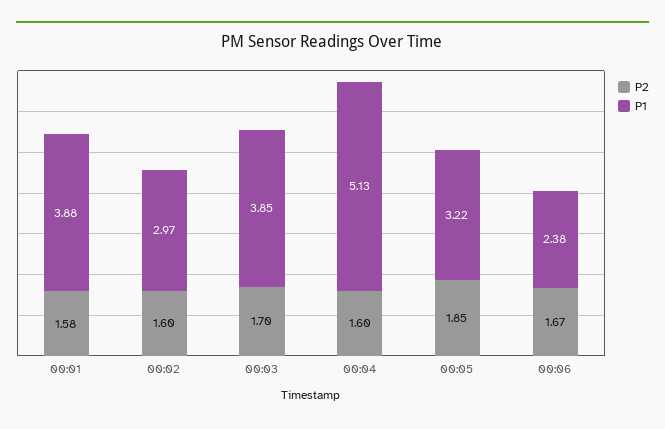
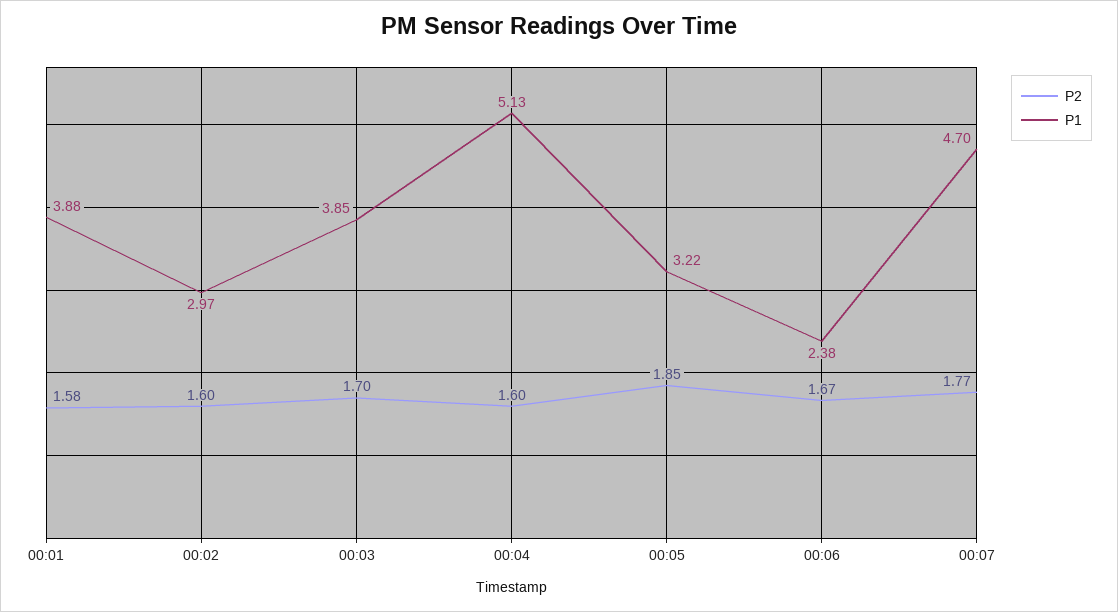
P2, 00:07: none -> 1.77
P1, 00:07: none -> 4.7

